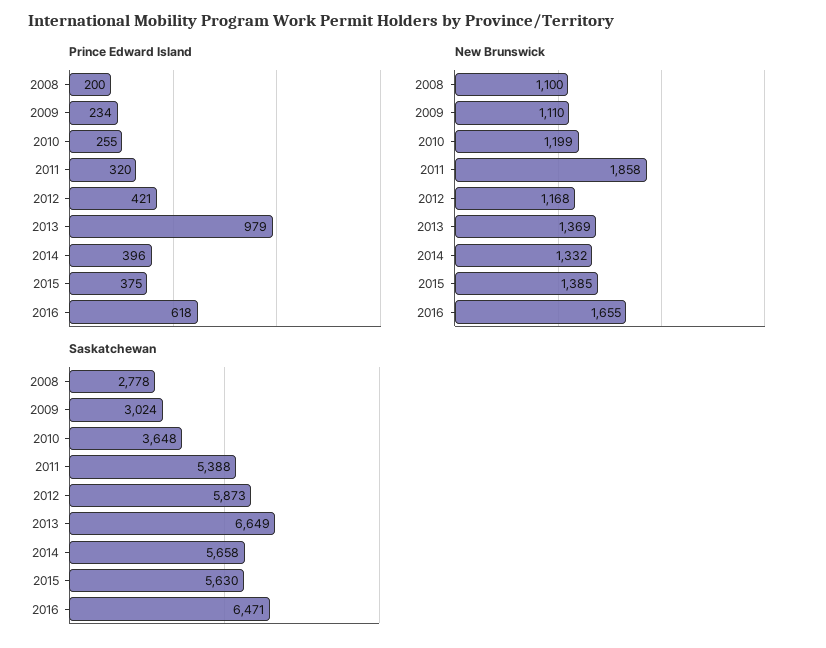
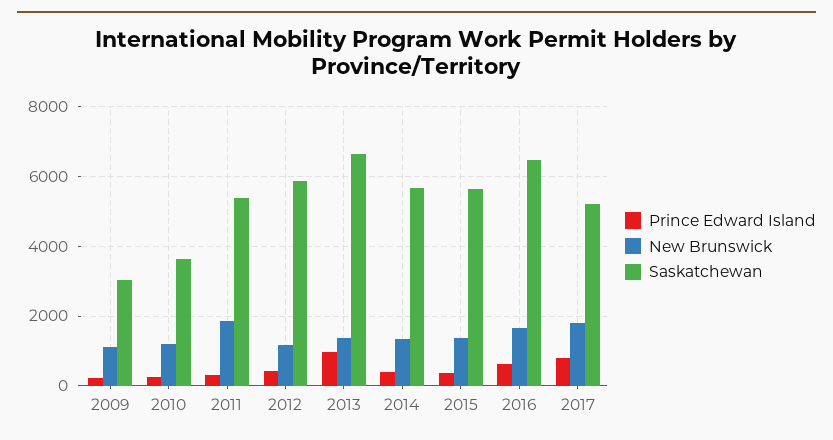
Prince Edward Island, 2008: 200 -> none
New Brunswick, 2008: 1100 -> none
Saskatchewan, 2008: 2778 -> none
Prince Edward Island, 2017: none -> 800
New Brunswick, 2017: none -> 1800
Saskatchewan, 2017: none -> 5200

